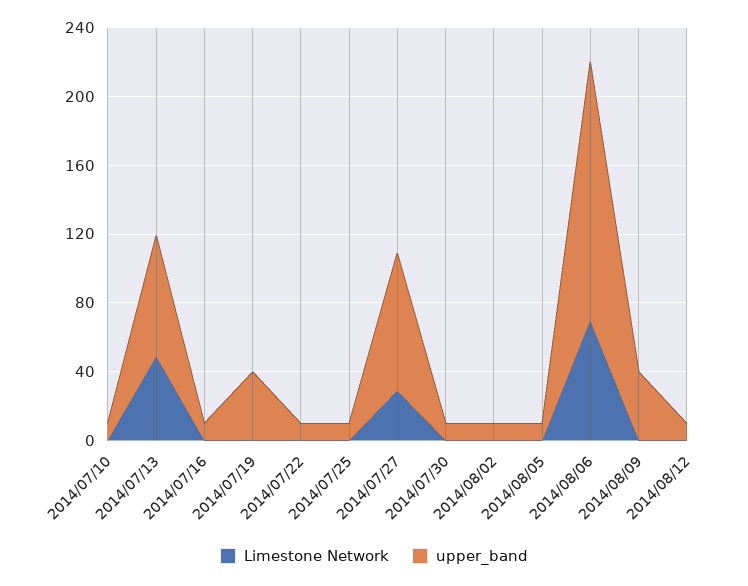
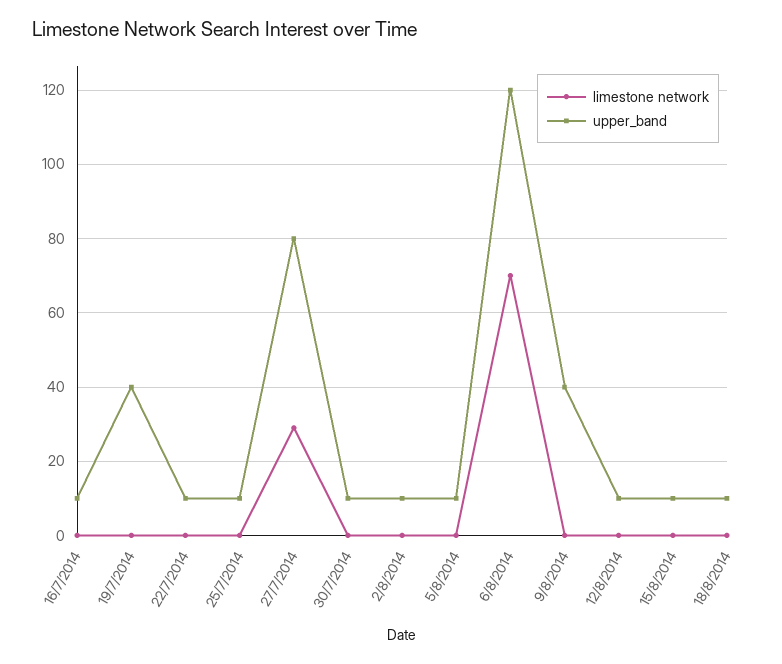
Limestone Network, 2014/07/10: 0 -> none
upper_band, 2014/07/10: 10 -> none
Limestone Network, 2014/07/13: 50 -> none
upper_band, 2014/07/13: 70 -> none
upper_band, 2014/08/06: 150 -> 120
Limestone Network, 15/8/2014: none -> 0
upper_band, 15/8/2014: none -> 10
Limestone Network, 18/8/2014: none -> 0
upper_band, 18/8/2014: none -> 10

